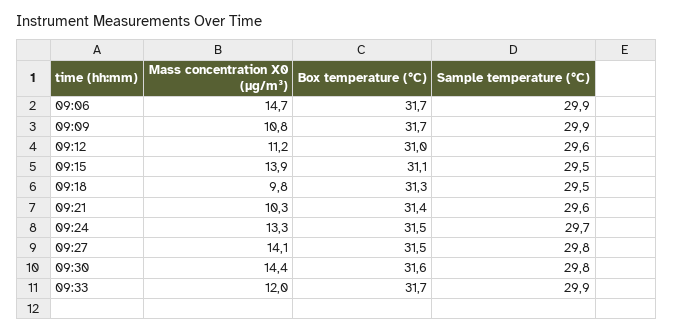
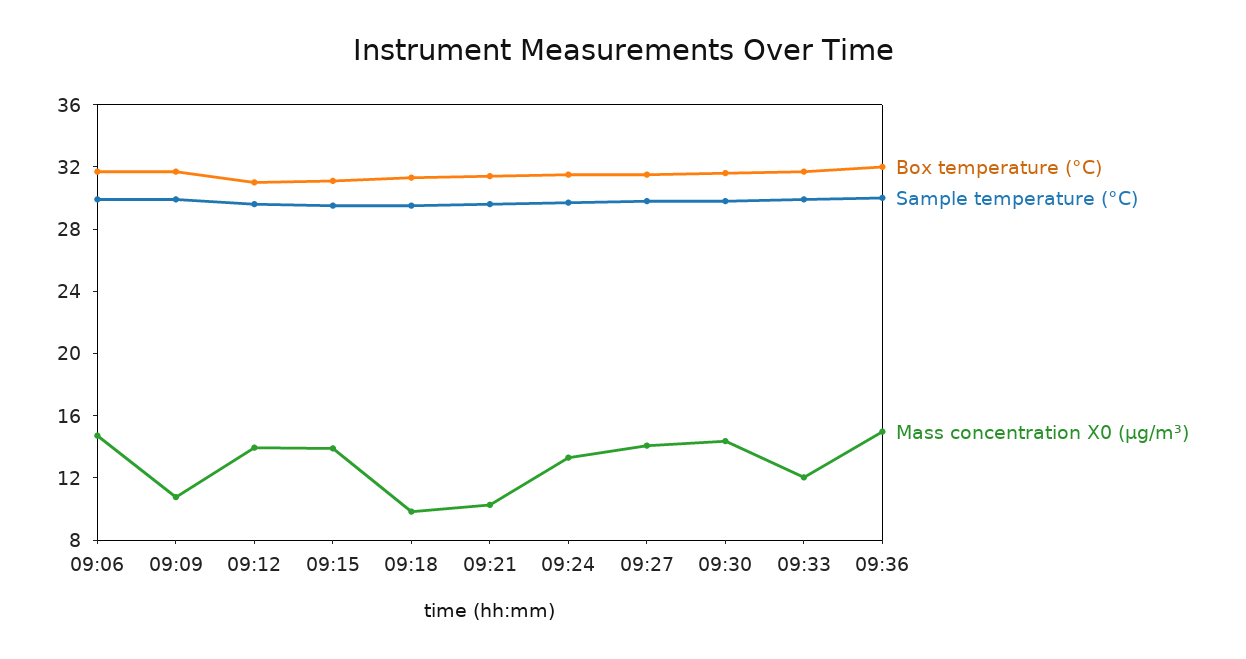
Mass concentration X0 (μg/m³), 09:12: 11.2 -> 14
Box temperature (°C), 09:36: none -> 32
Sample temperature (°C), 09:36: none -> 30
Mass concentration X0 (μg/m³), 09:36: none -> 15

